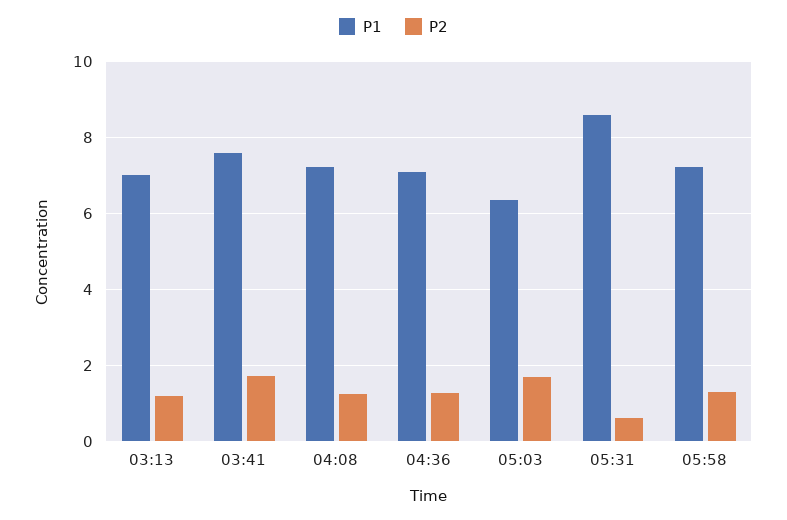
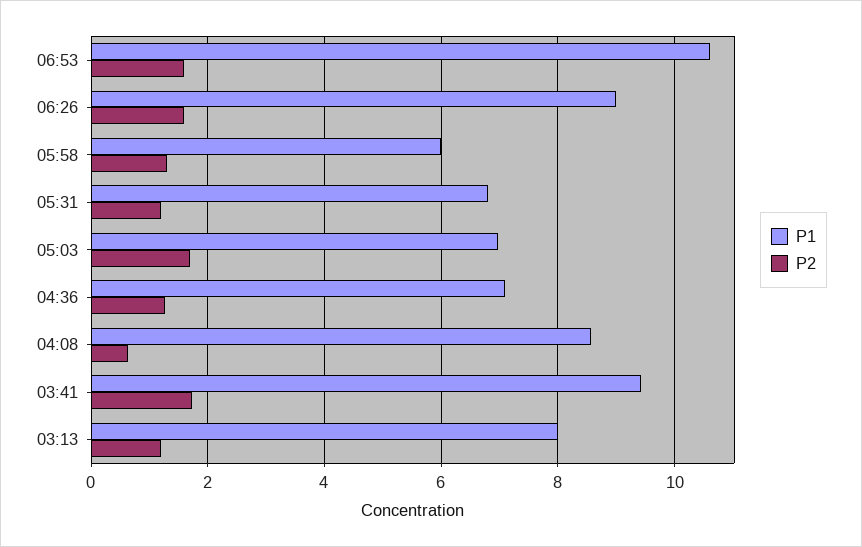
P1, 03:13: 7 -> 8
P1, 03:41: 7.6 -> 9.4
P1, 04:08: 7.2 -> 8.6
P2, 04:08: 1.2 -> 0.6
P1, 05:03: 6.4 -> 7
P1, 05:31: 8.6 -> 6.8
P2, 05:31: 0.6 -> 1.2
P1, 05:58: 7.2 -> 6
P1, 06:53: none -> 10.6
P2, 06:53: none -> 1.6
P1, 06:26: none -> 9
P2, 06:26: none -> 1.6

